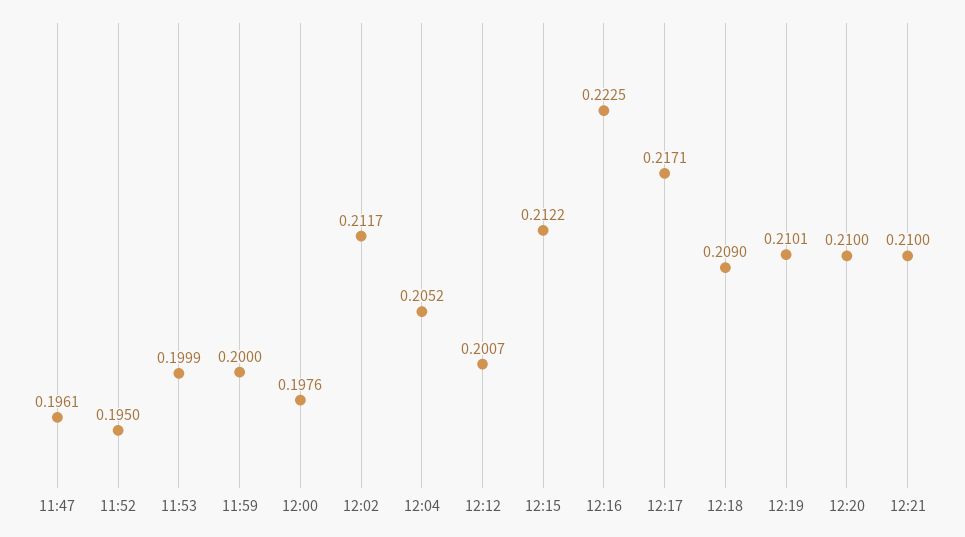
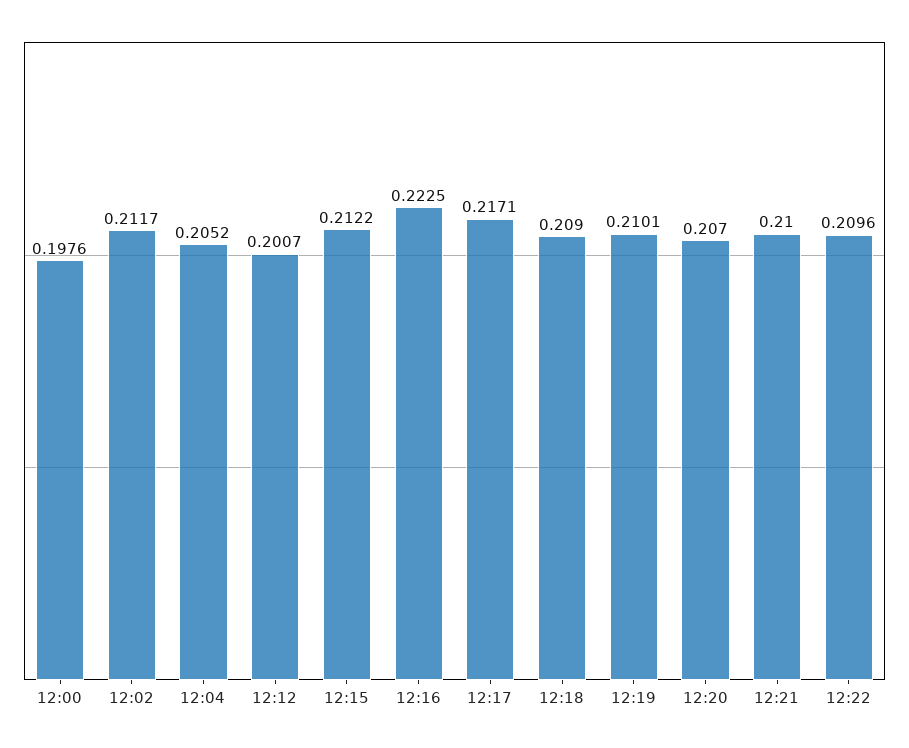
11:47: 0.1961 -> none
11:52: 0.195 -> none
11:53: 0.1999 -> none
11:59: 0.2 -> none
12:20: 0.21 -> 0.207
12:22: none -> 0.2096

